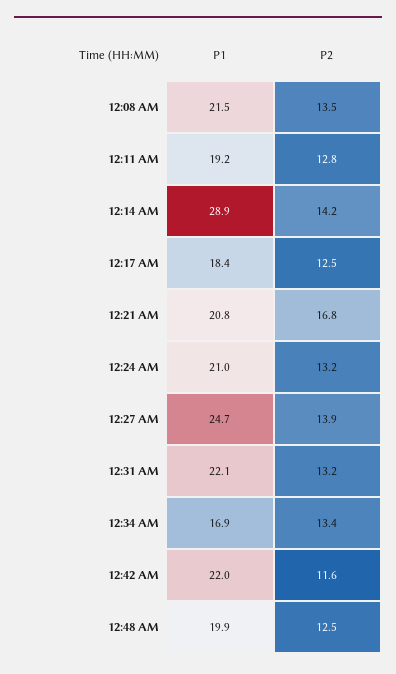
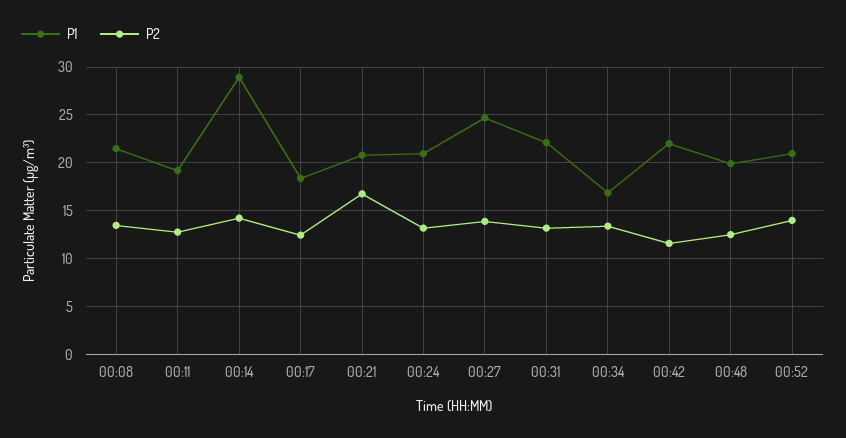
P1, 00:52: none -> 21
P2, 00:52: none -> 14

